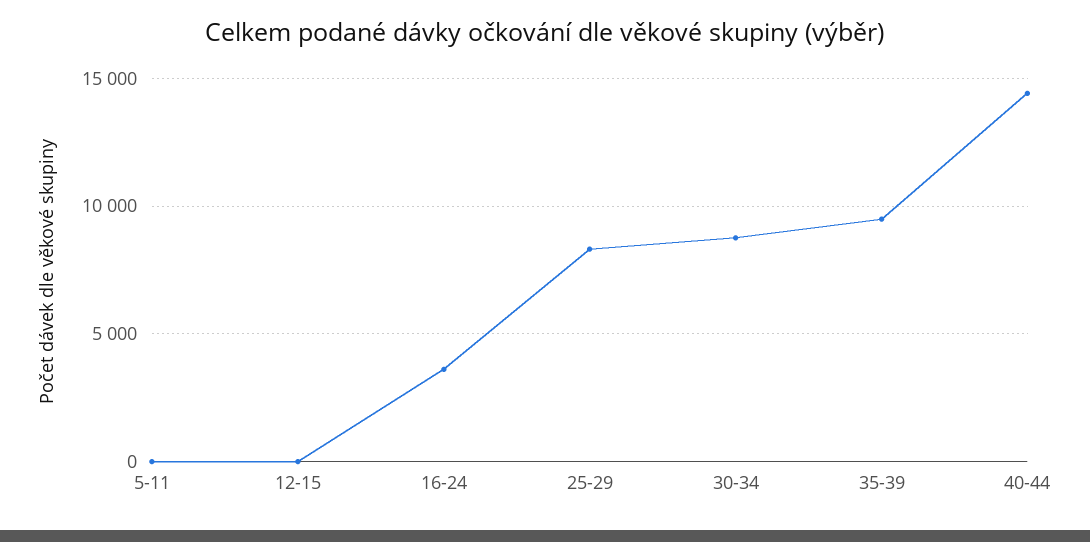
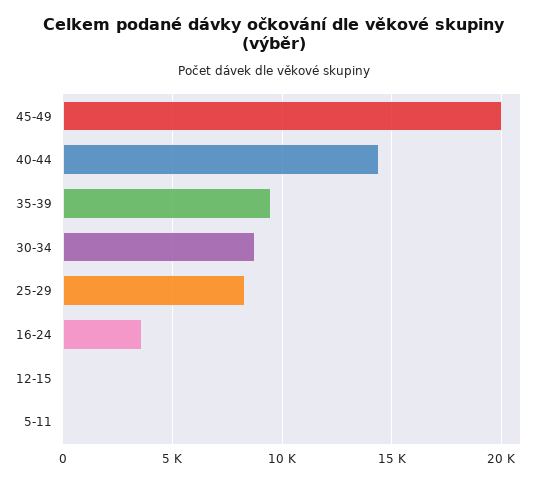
45-49: none -> 20000

